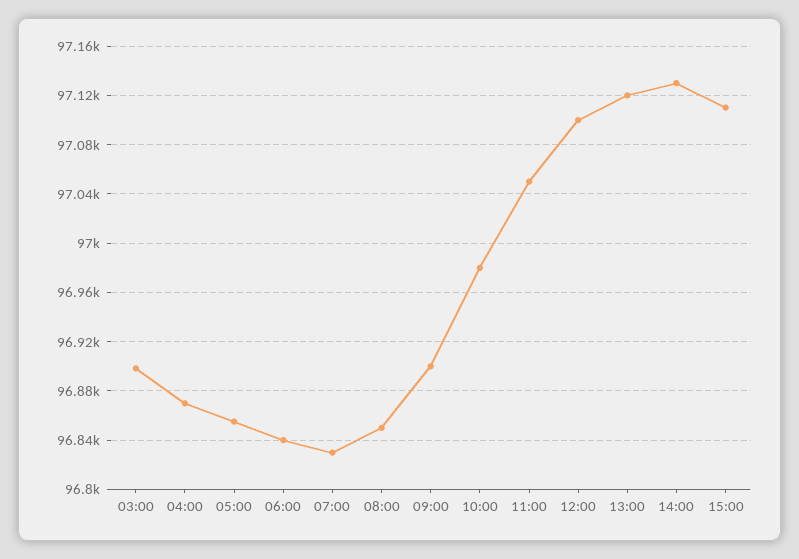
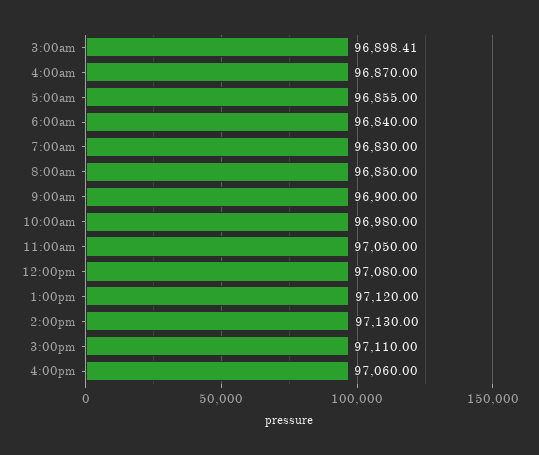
12:00: 97100 -> 97080
4:00pm: none -> 97060

